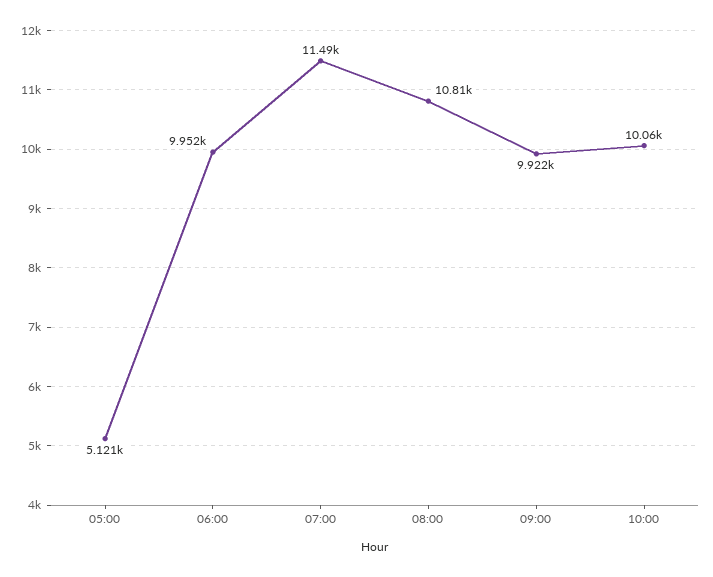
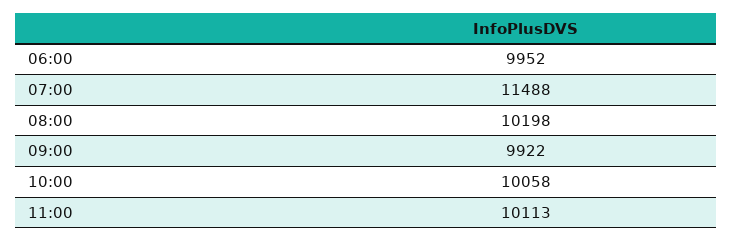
05:00: 5121 -> none
08:00: 10810 -> 10198
11:00: none -> 10113

